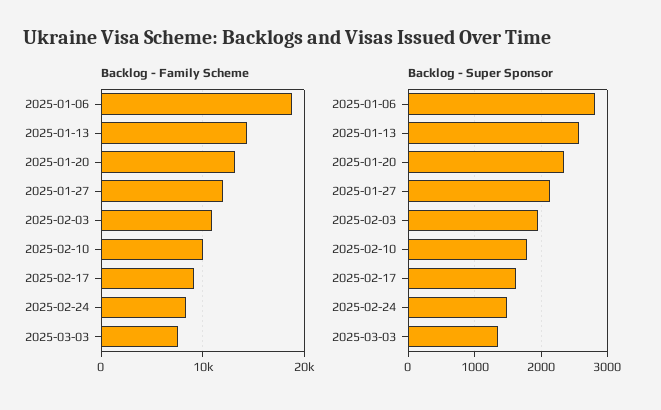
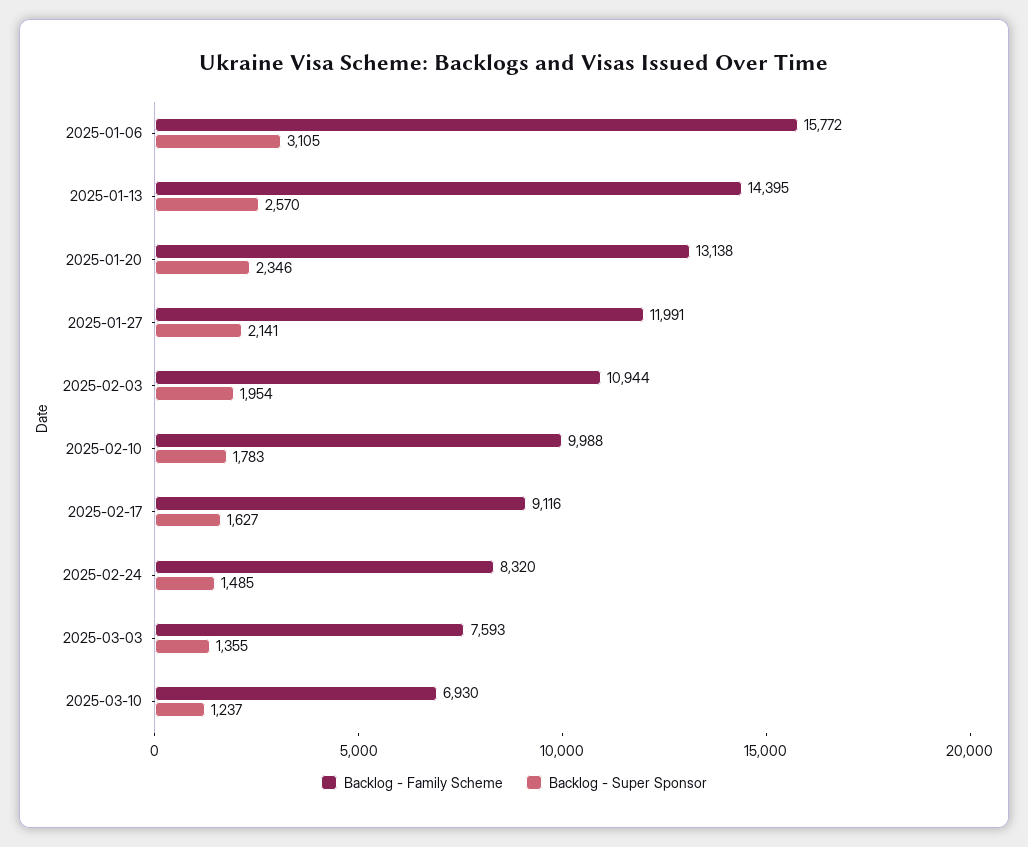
Backlog - Family Scheme, 2025-01-06: 19000 -> 15772
Backlog - Super Sponsor, 2025-01-06: 2800 -> 3105
Backlog - Family Scheme, 2025-03-10: none -> 6930
Backlog - Super Sponsor, 2025-03-10: none -> 1237

